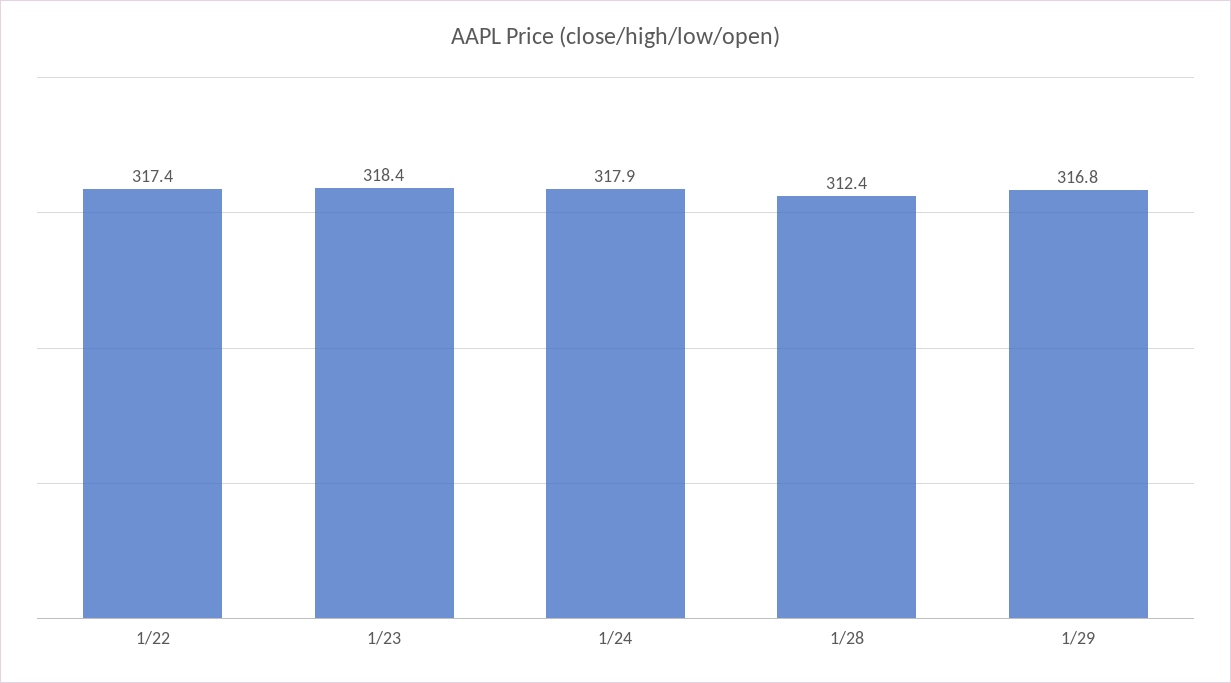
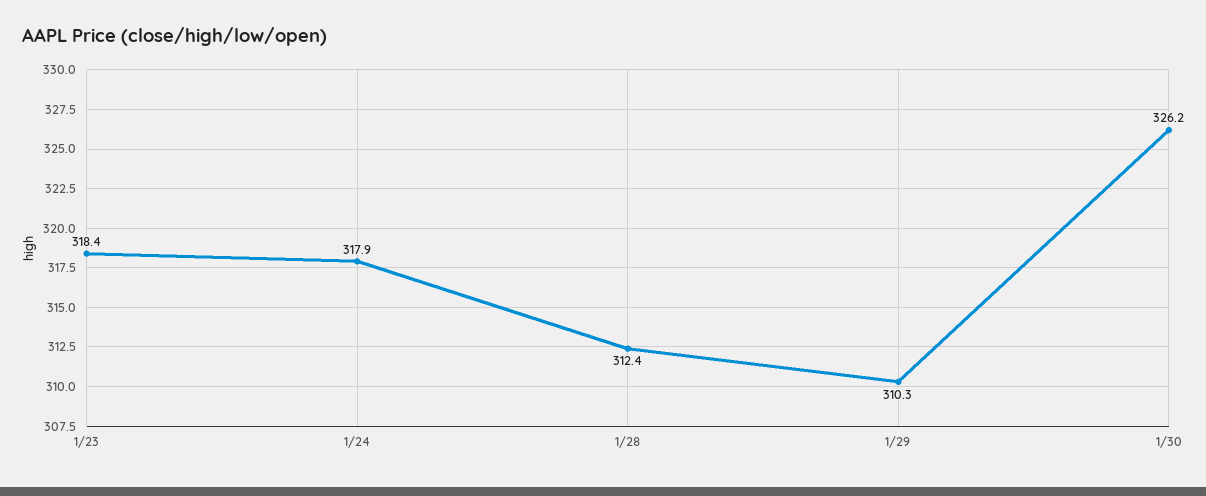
1/22: 317.4 -> none
1/29: 316.8 -> 310.3
1/30: none -> 326.2

